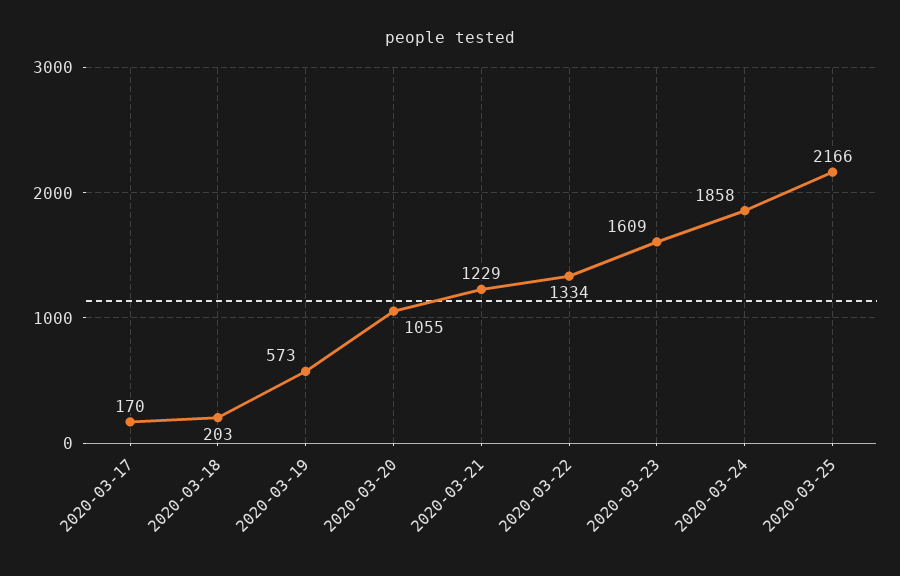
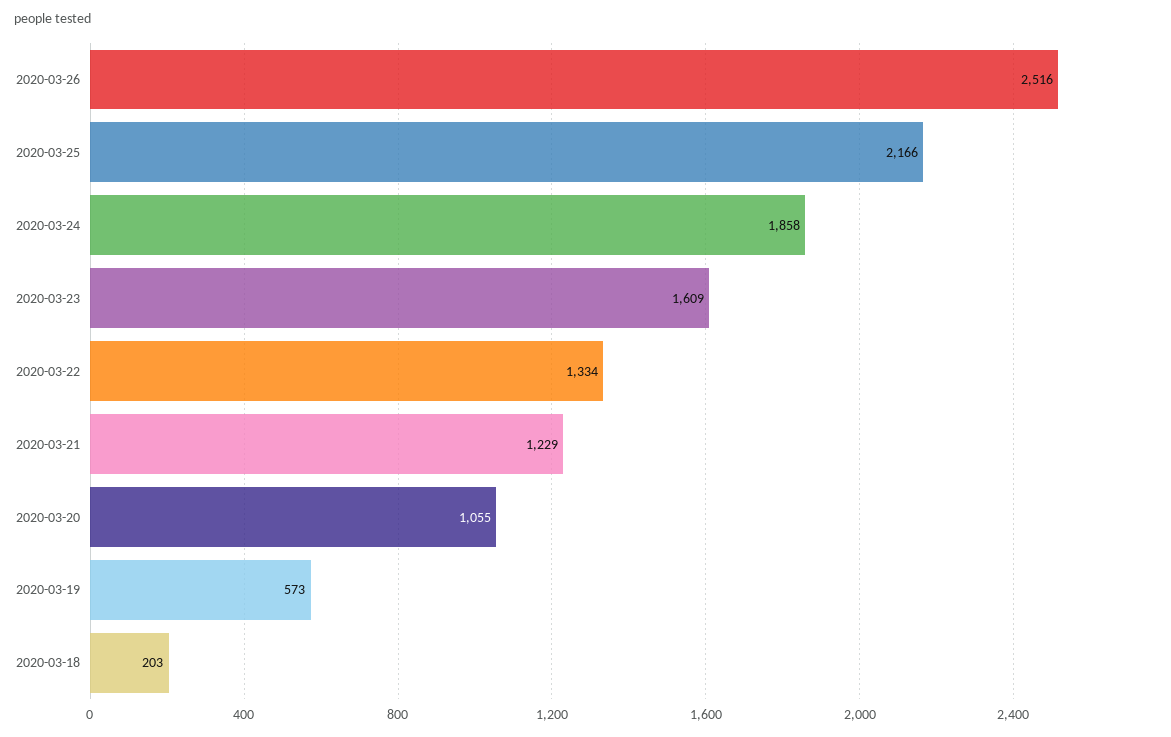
2020-03-17: 170 -> none
2020-03-26: none -> 2516

